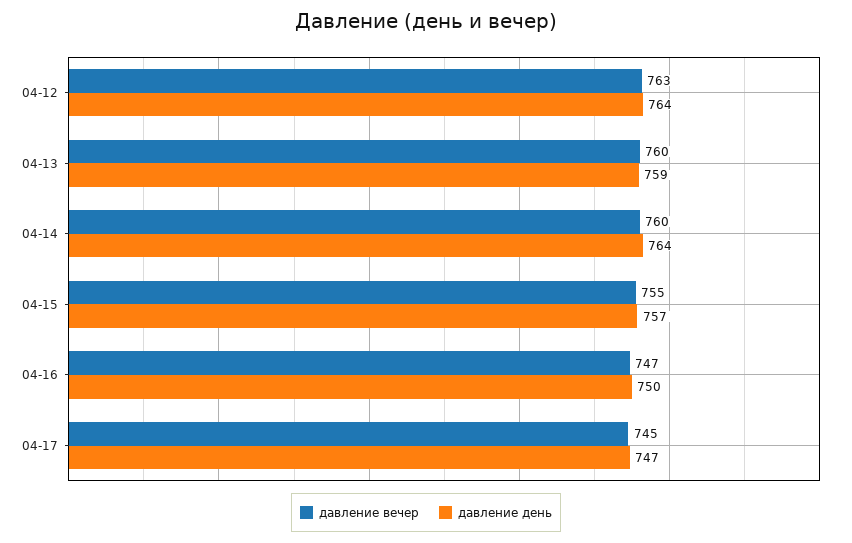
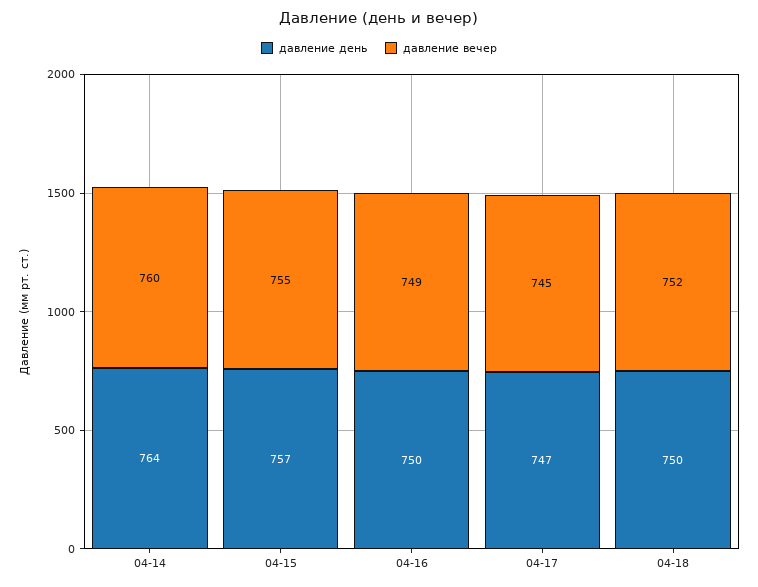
давление вечер, 04-12: 763 -> none
давление день, 04-12: 764 -> none
давление вечер, 04-13: 760 -> none
давление день, 04-13: 759 -> none
давление вечер, 04-16: 747 -> 749
давление день, 04-18: none -> 750
давление вечер, 04-18: none -> 752

